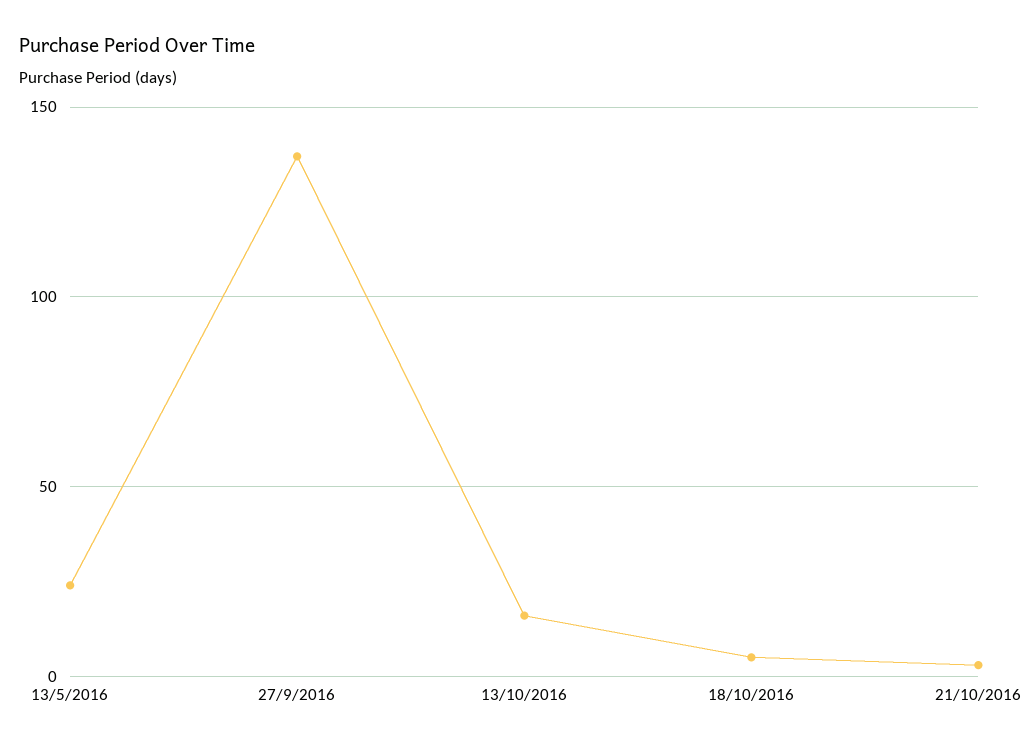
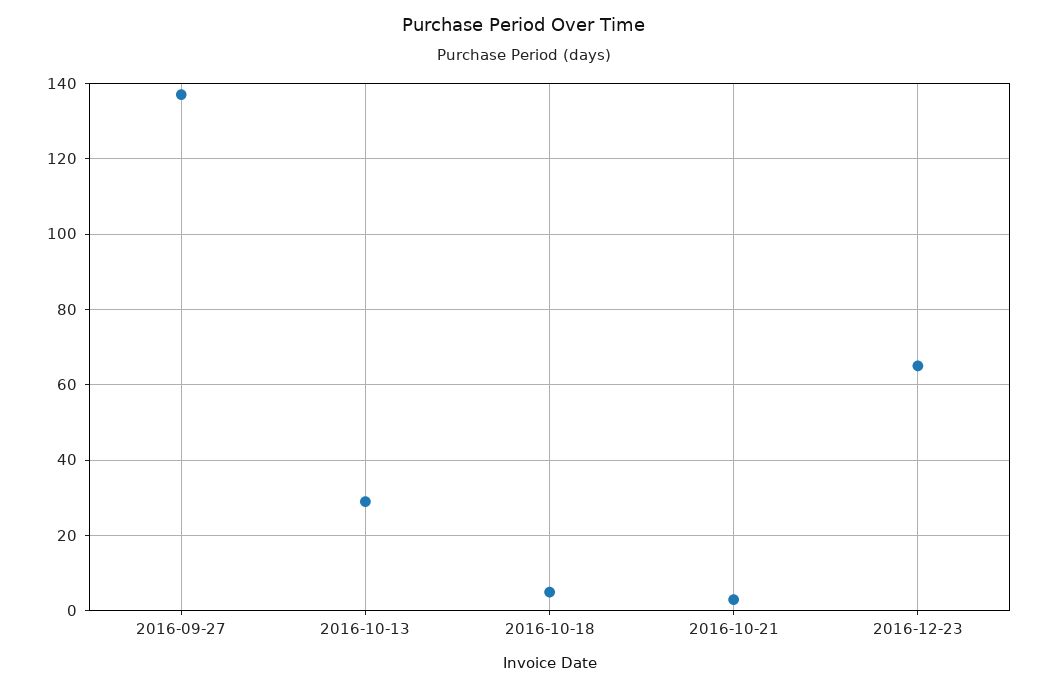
13/5/2016: 25 -> none
13/10/2016: 15 -> 30
2016-12-23: none -> 65

